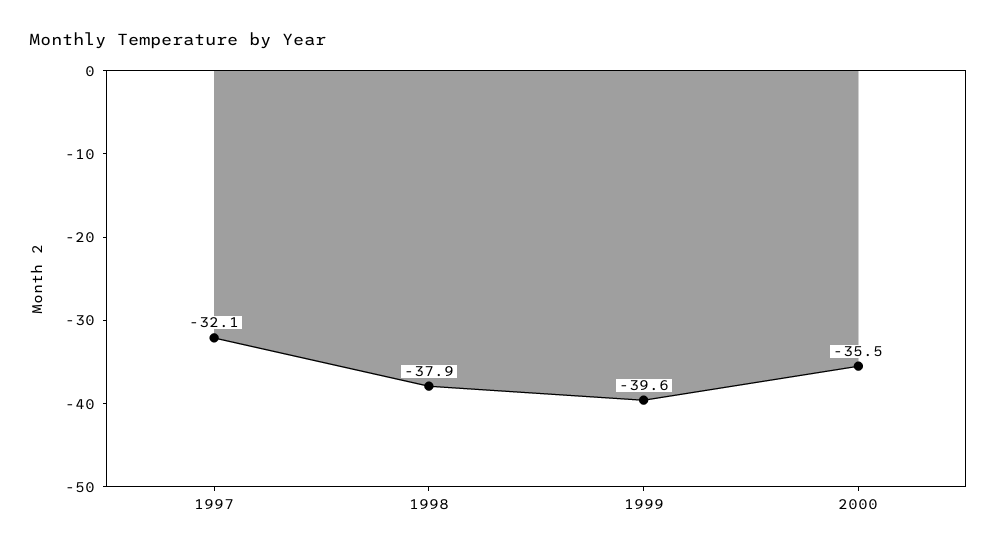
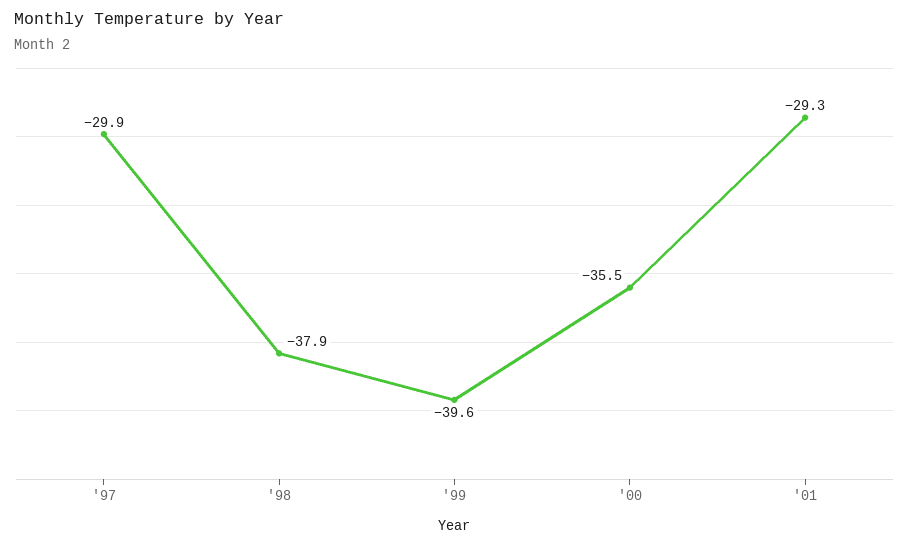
1997: -32.1 -> -29.9
'01: none -> -29.3

